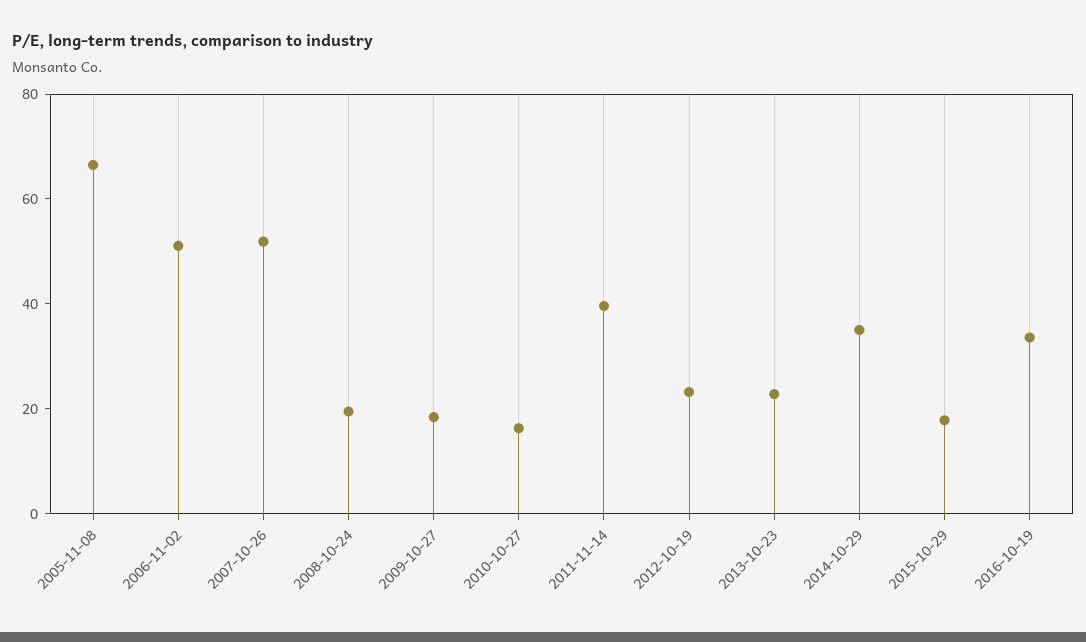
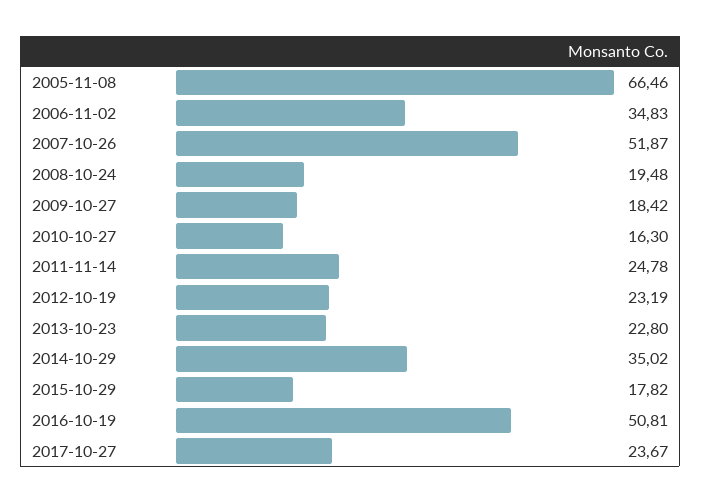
2006-11-02: 50 -> 34.83
2011-11-14: 40 -> 24.78
2016-10-19: 35 -> 50.81
2017-10-27: none -> 23.67

